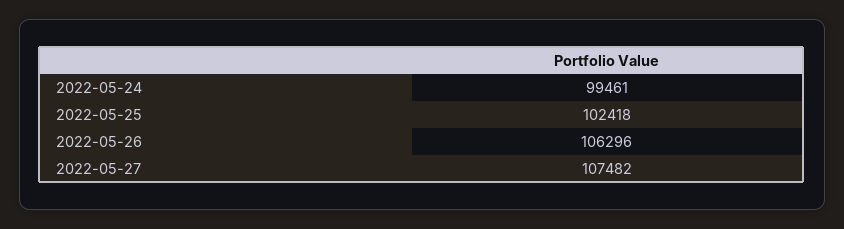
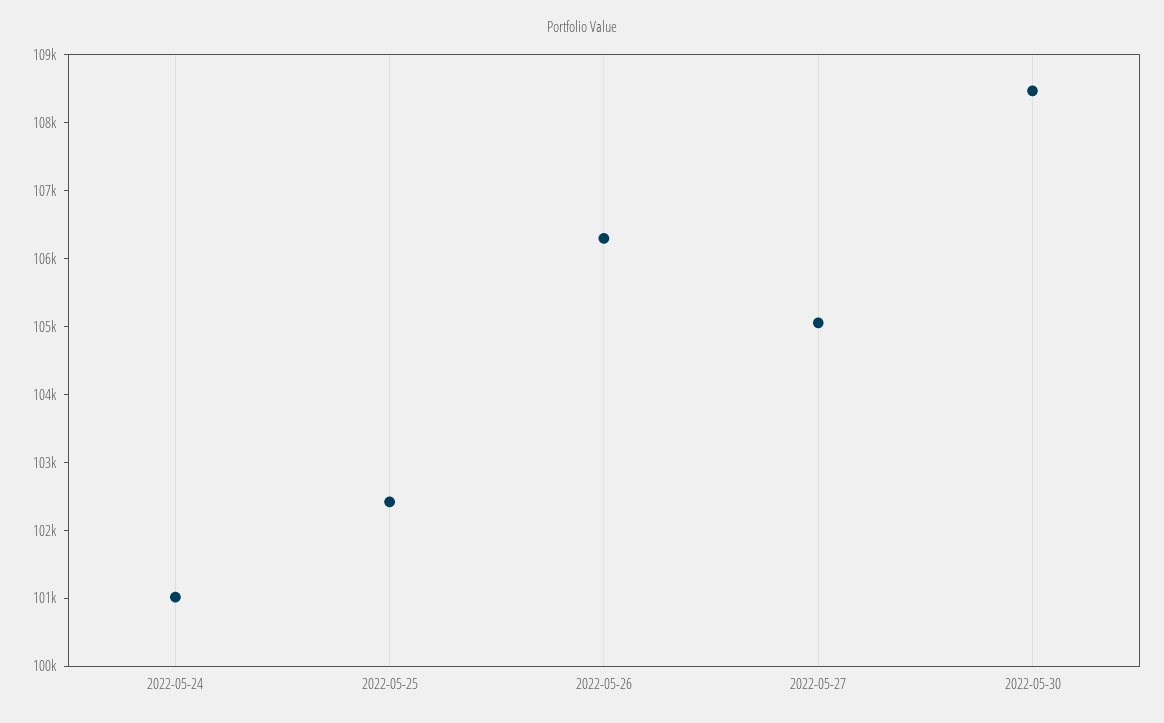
2022-05-24: 99461 -> 101000
2022-05-27: 107482 -> 105000
2022-05-30: none -> 108400

